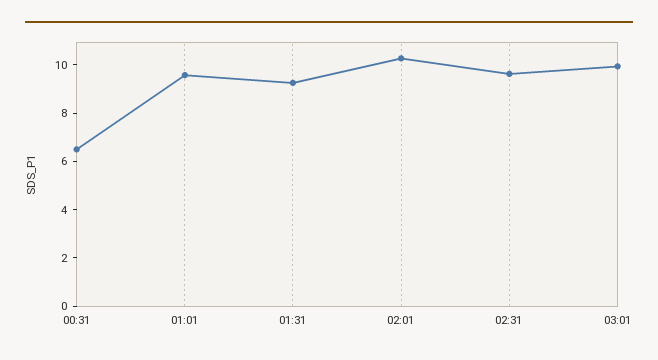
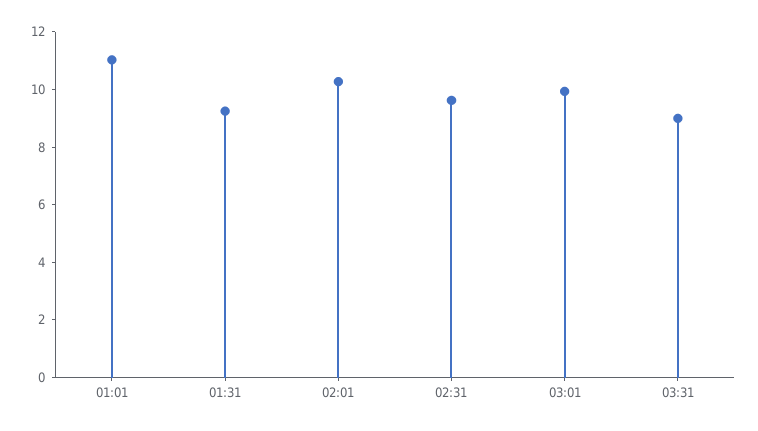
00:31: 6.5 -> none
01:01: 9.5 -> 11
03:31: none -> 9

